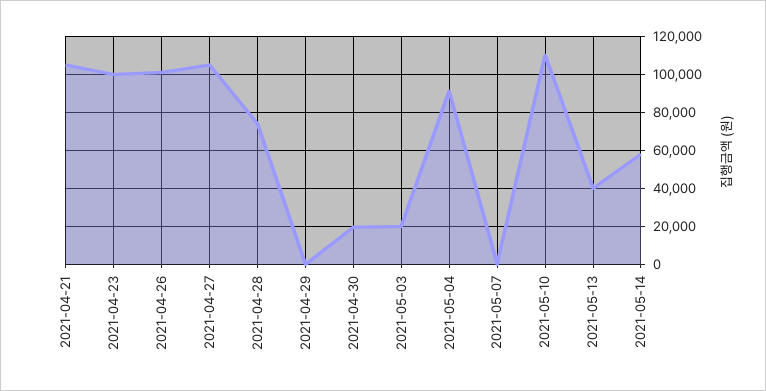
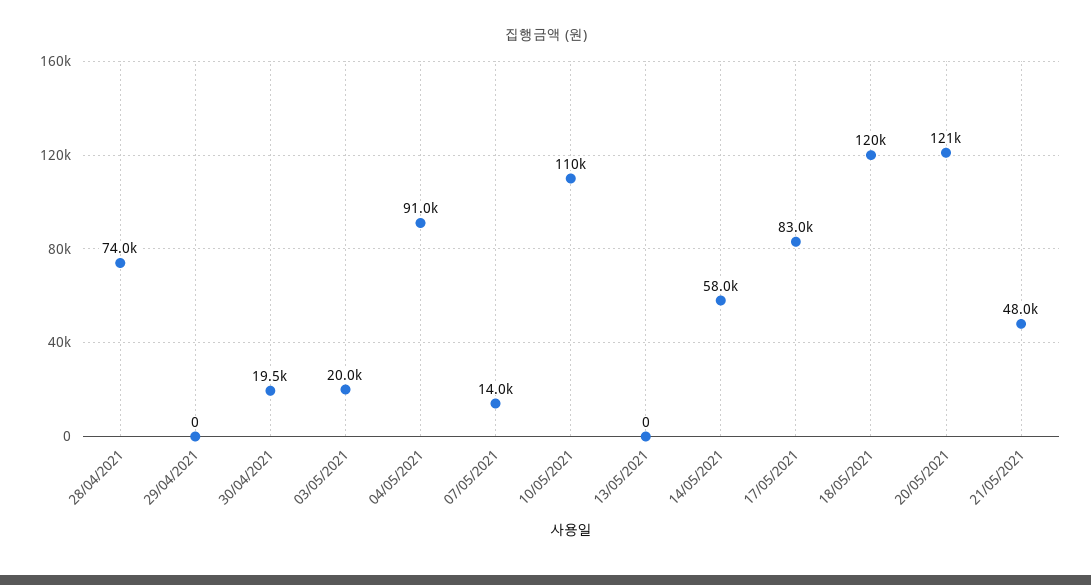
2021-04-21: 105000 -> none
2021-04-23: 100000 -> none
2021-04-26: 100000 -> none
2021-04-27: 105000 -> none
2021-05-07: 0 -> 14000
2021-05-13: 40000 -> 0
17/05/2021: none -> 83000
18/05/2021: none -> 120000
20/05/2021: none -> 121000
21/05/2021: none -> 48000

